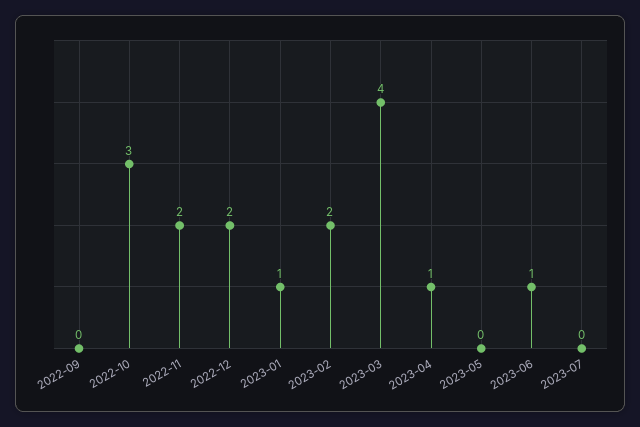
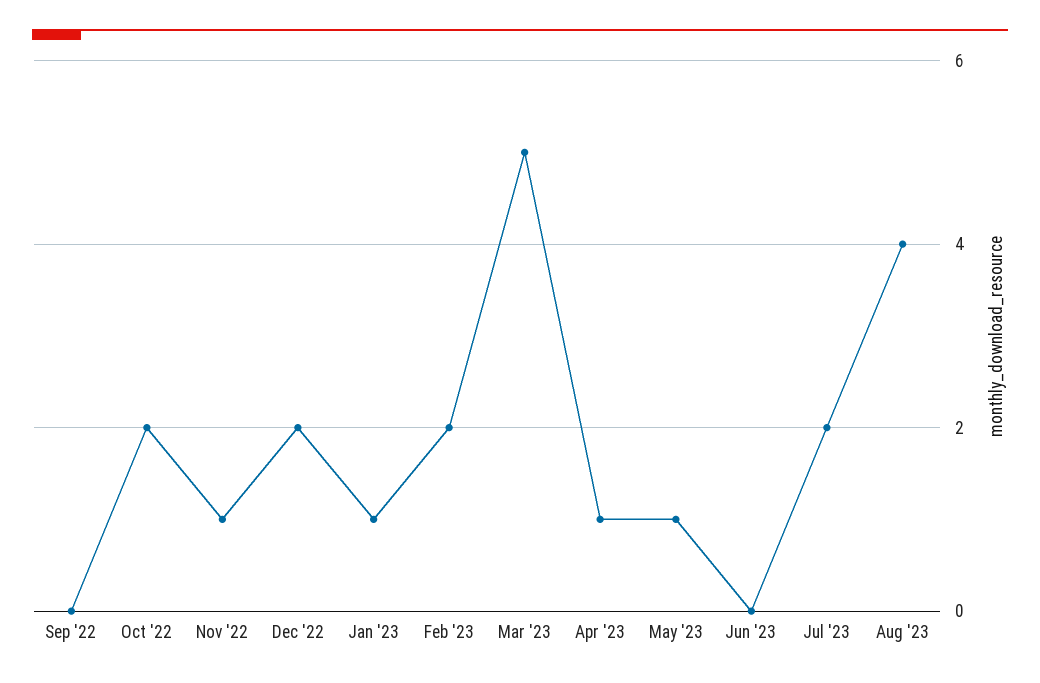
2022-10: 3 -> 2
2022-11: 2 -> 1
2023-03: 4 -> 5
2023-05: 0 -> 1
2023-06: 1 -> 0
2023-07: 0 -> 2
Aug '23: none -> 4

